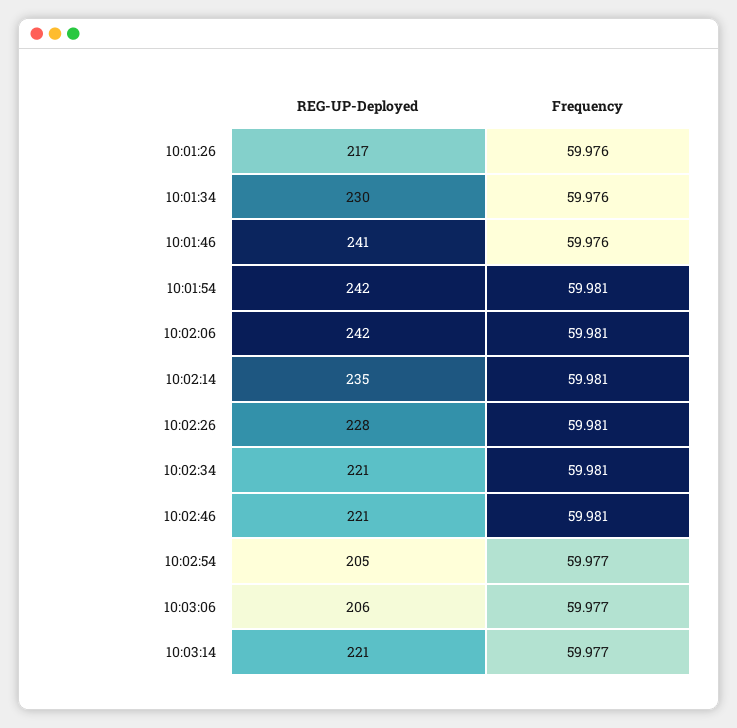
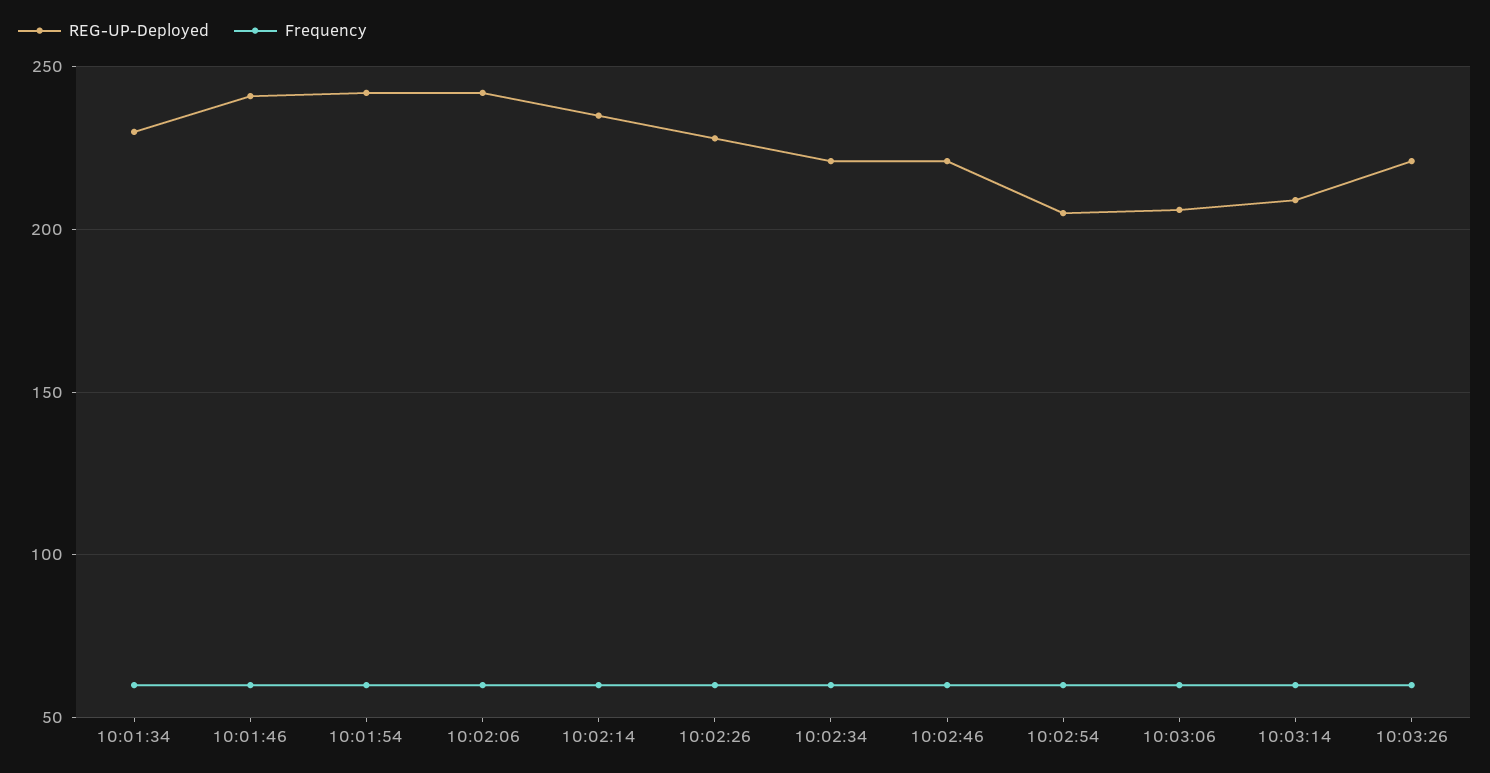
REG-UP-Deployed, 10:01:26: 217 -> none
Frequency, 10:01:26: 59.976 -> none
REG-UP-Deployed, 10:03:14: 221 -> 210
REG-UP-Deployed, 10:03:26: none -> 220
Frequency, 10:03:26: none -> 60

